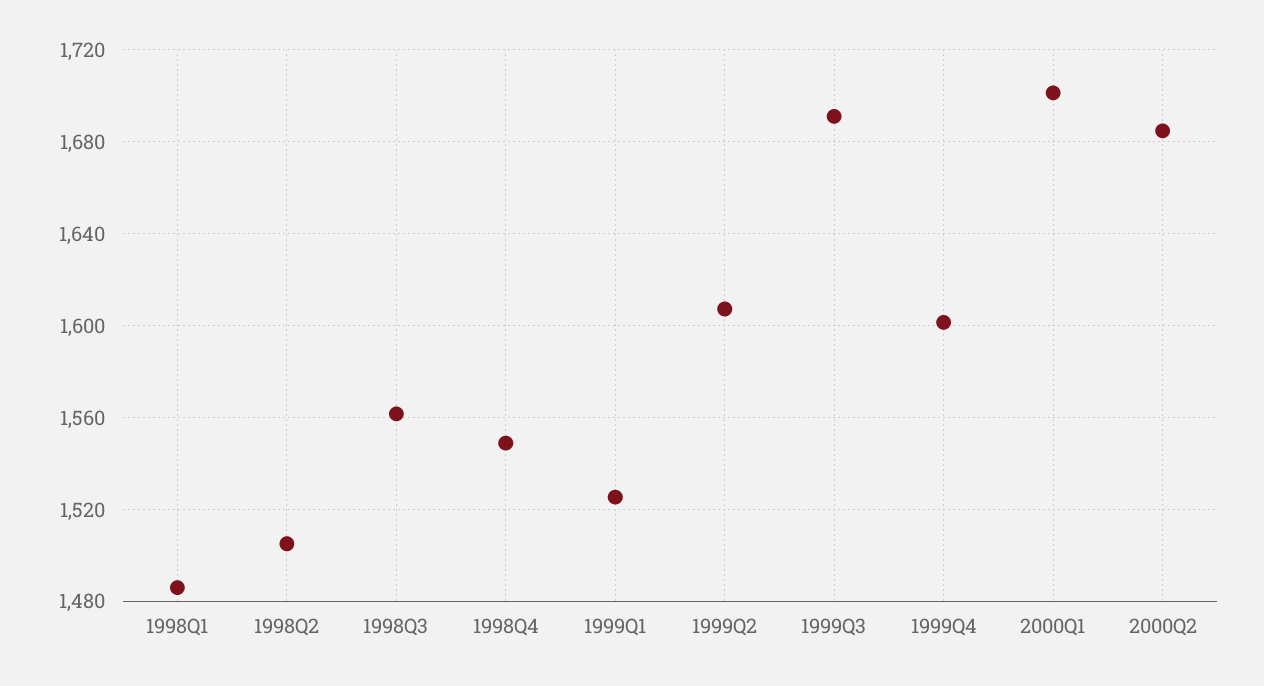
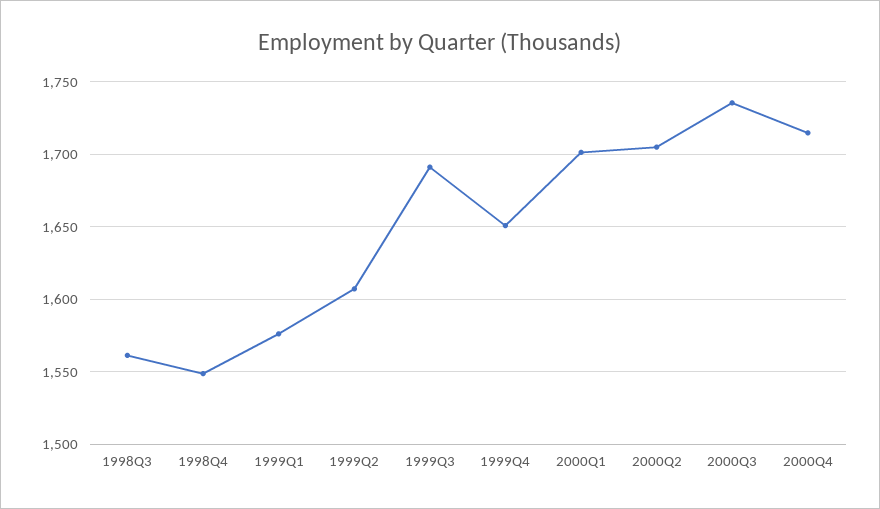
1998Q1: 1485 -> none
1998Q2: 1505 -> none
1999Q1: 1525 -> 1575
1999Q4: 1600 -> 1650
2000Q2: 1685 -> 1705
2000Q3: none -> 1735
2000Q4: none -> 1715

